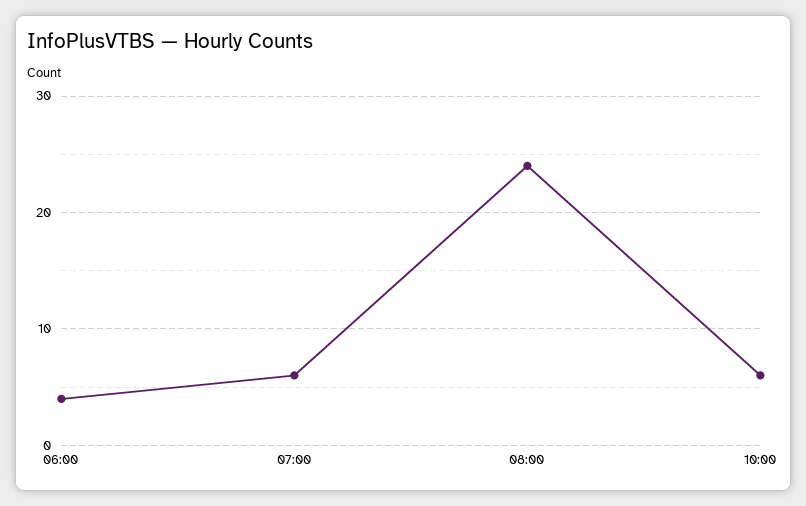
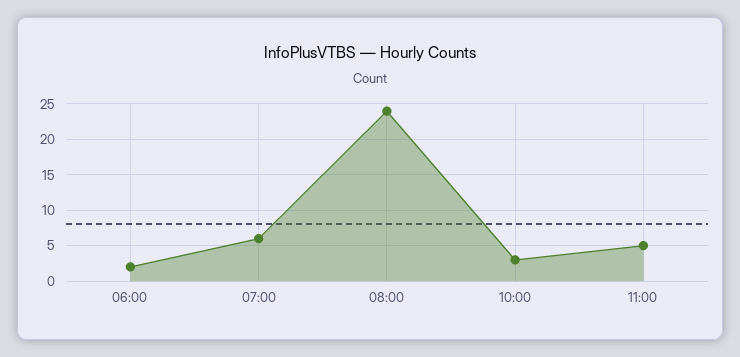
06:00: 4 -> 2
10:00: 6 -> 3
11:00: none -> 5

